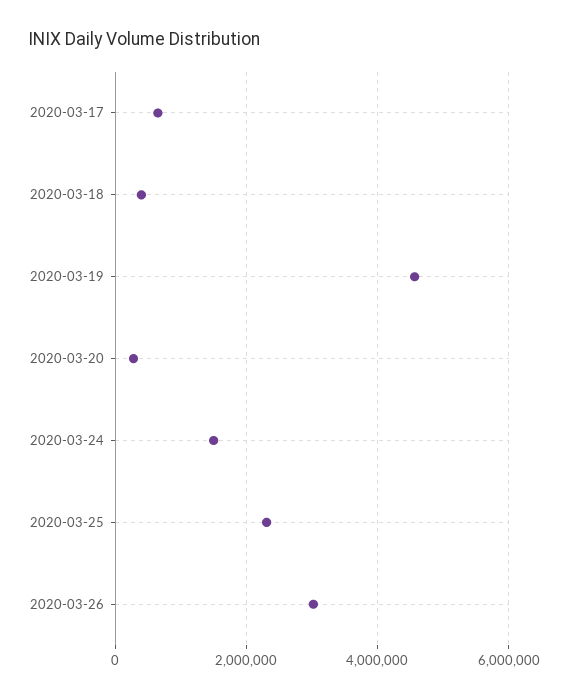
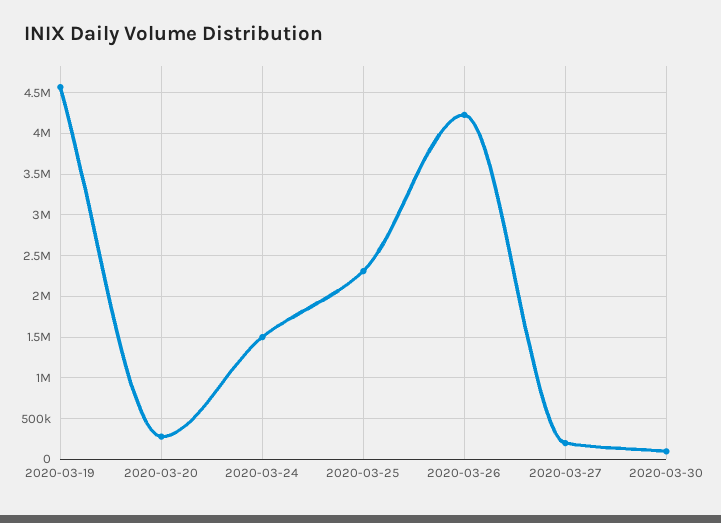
2020-03-17: 600000 -> none
2020-03-18: 400000 -> none
2020-03-26: 3000000 -> 4200000
2020-03-27: none -> 200000
2020-03-30: none -> 100000

